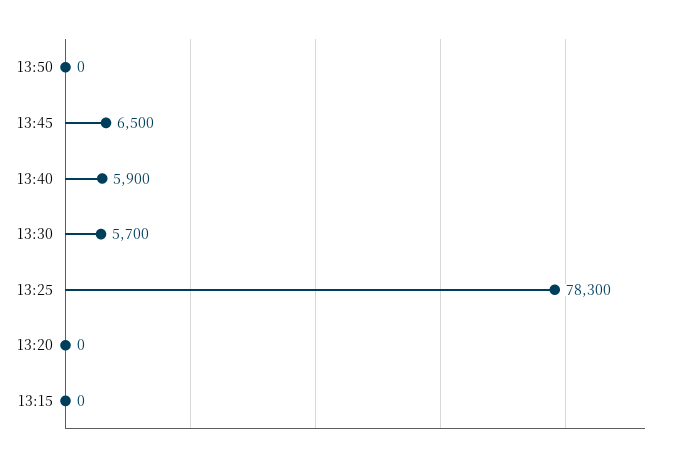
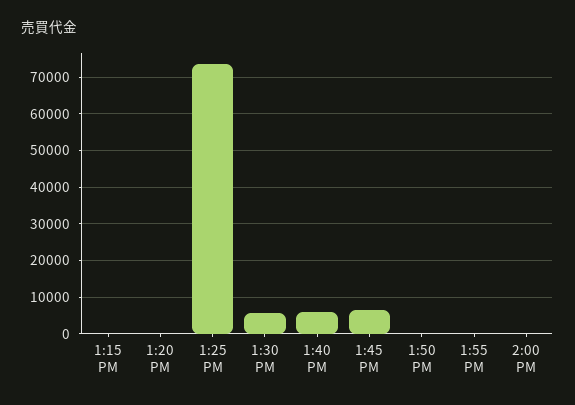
13:25: 78300 -> 74000
1:55 PM: none -> 0
2:00 PM: none -> 0

